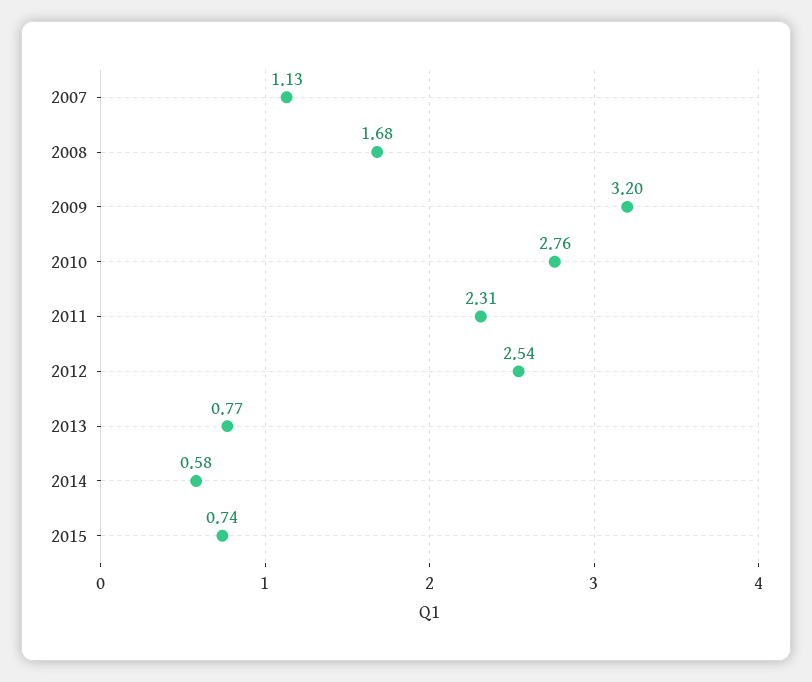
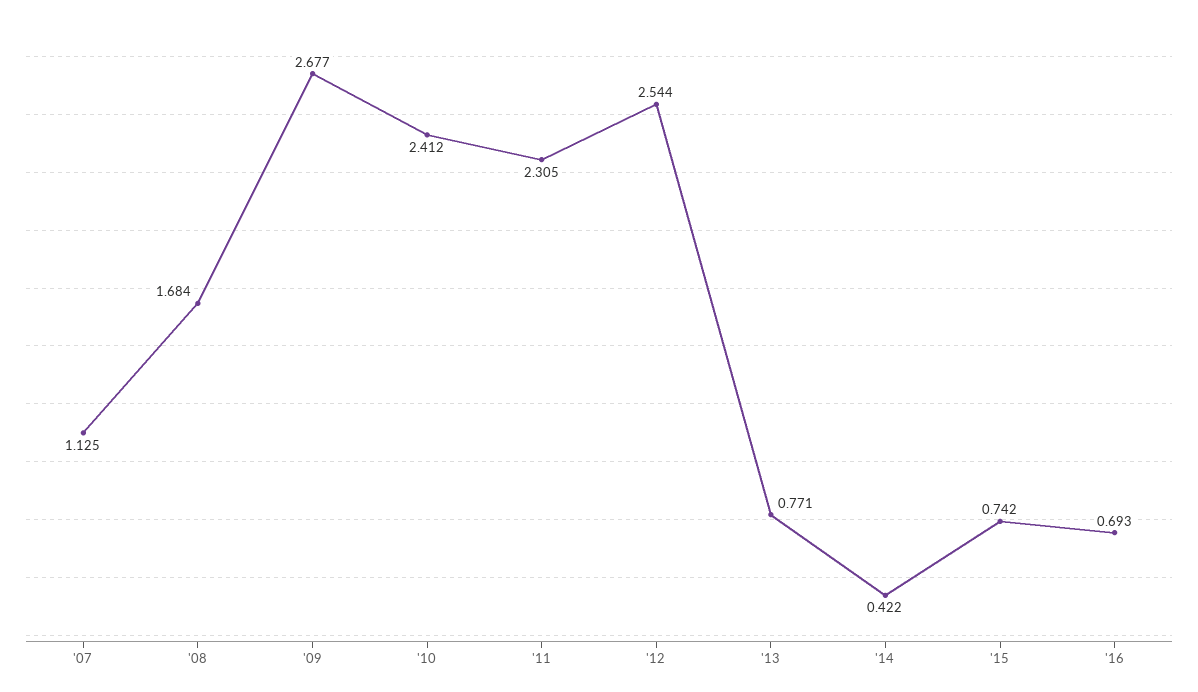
2009: 3.2 -> 2.677
2010: 2.76 -> 2.412
2014: 0.58 -> 0.422
'16: none -> 0.693

